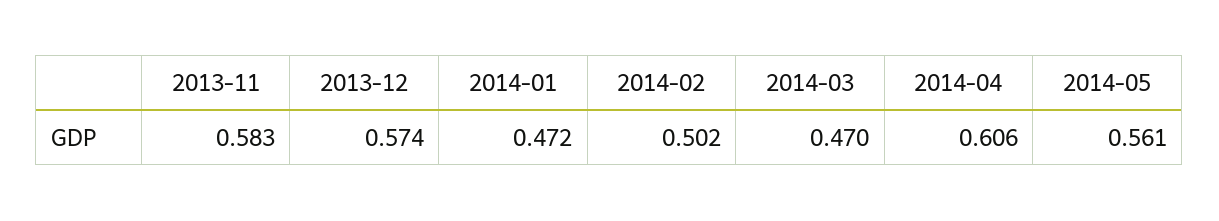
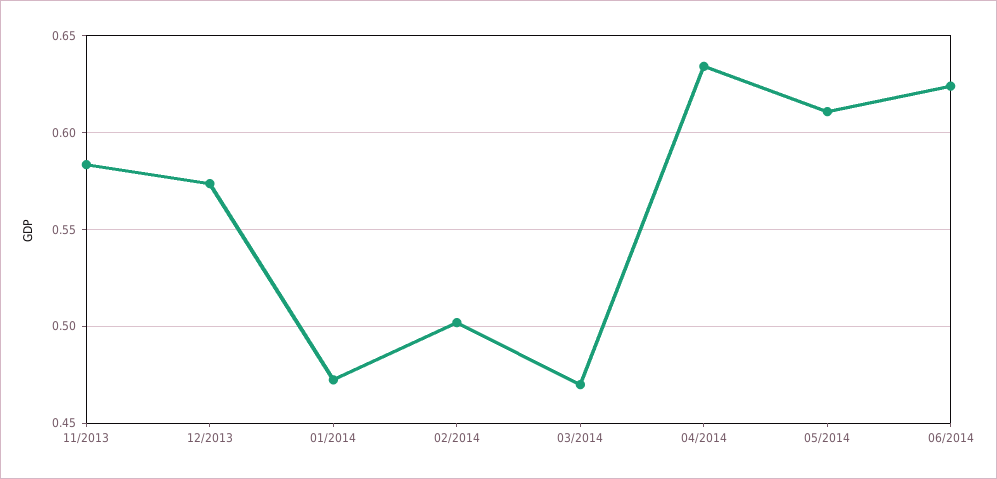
2014-04: 0.606 -> 0.635
2014-05: 0.561 -> 0.61
06/2014: none -> 0.625

